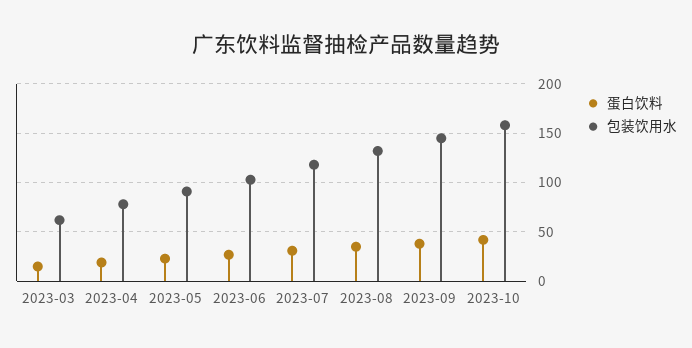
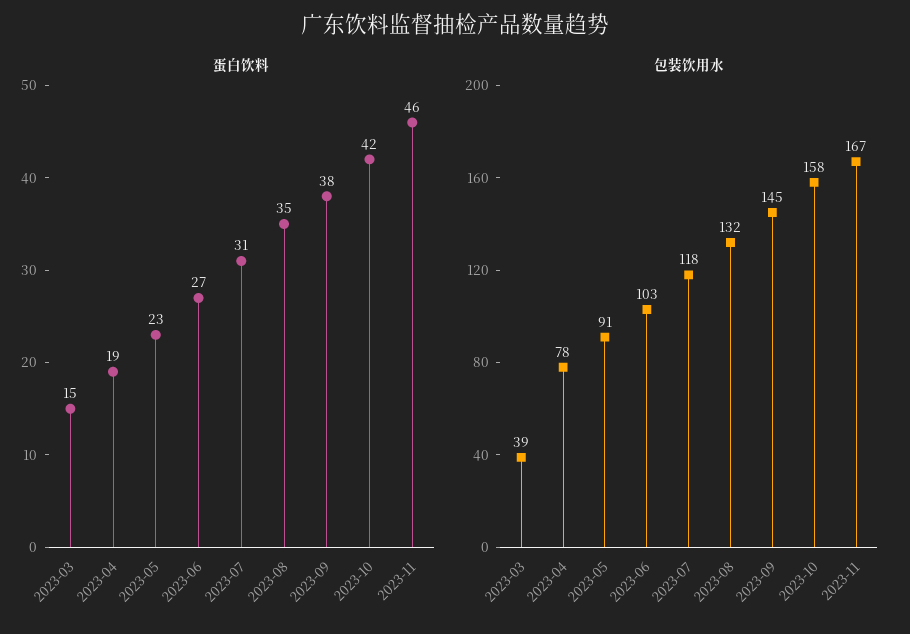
包装饮用水, 2023-03: 60 -> 39
蛋白饮料, 2023-11: none -> 46
包装饮用水, 2023-11: none -> 167

